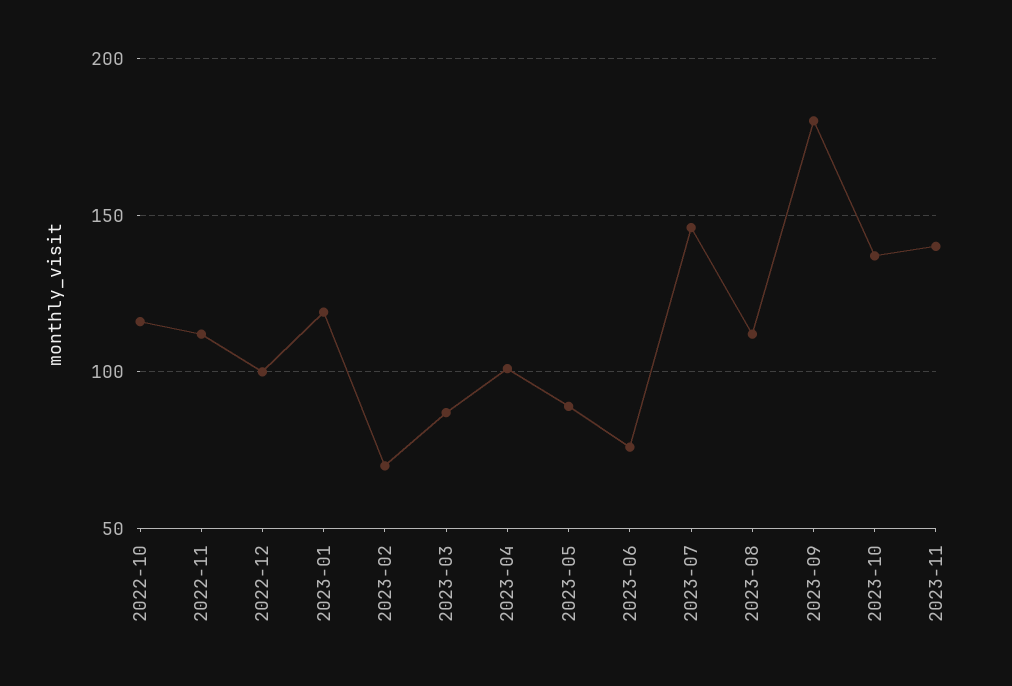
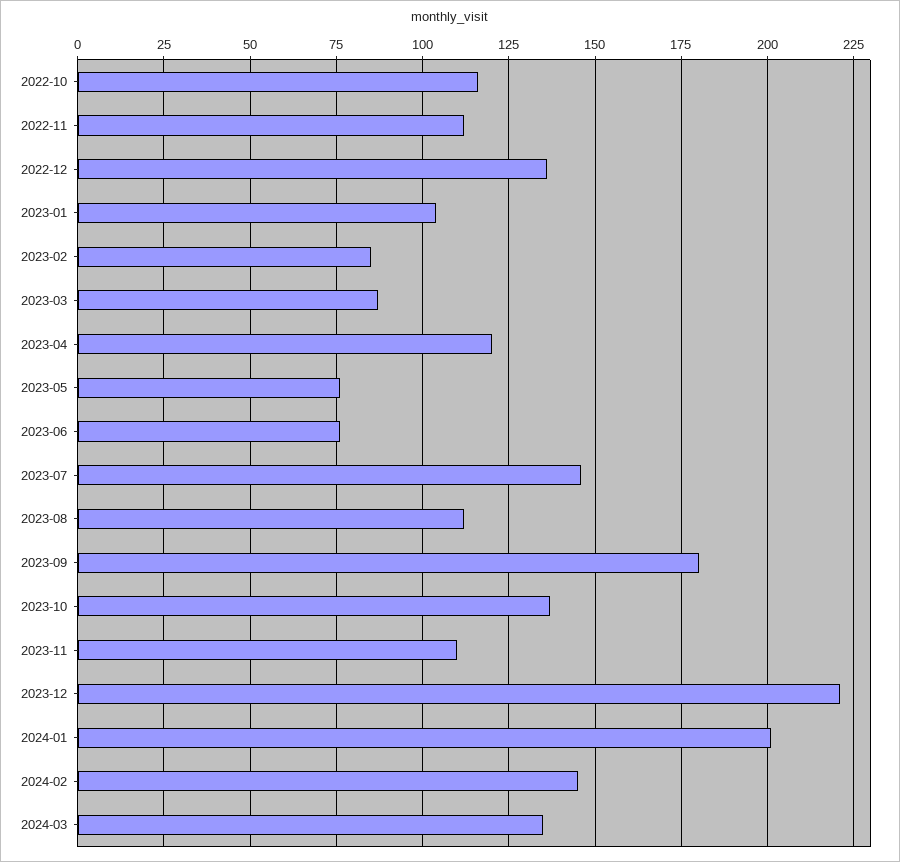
2022-12: 100 -> 135
2023-01: 120 -> 105
2023-02: 70 -> 85
2023-04: 100 -> 120
2023-05: 90 -> 75
2023-11: 140 -> 110
2023-12: none -> 220
2024-01: none -> 200
2024-02: none -> 145
2024-03: none -> 135

